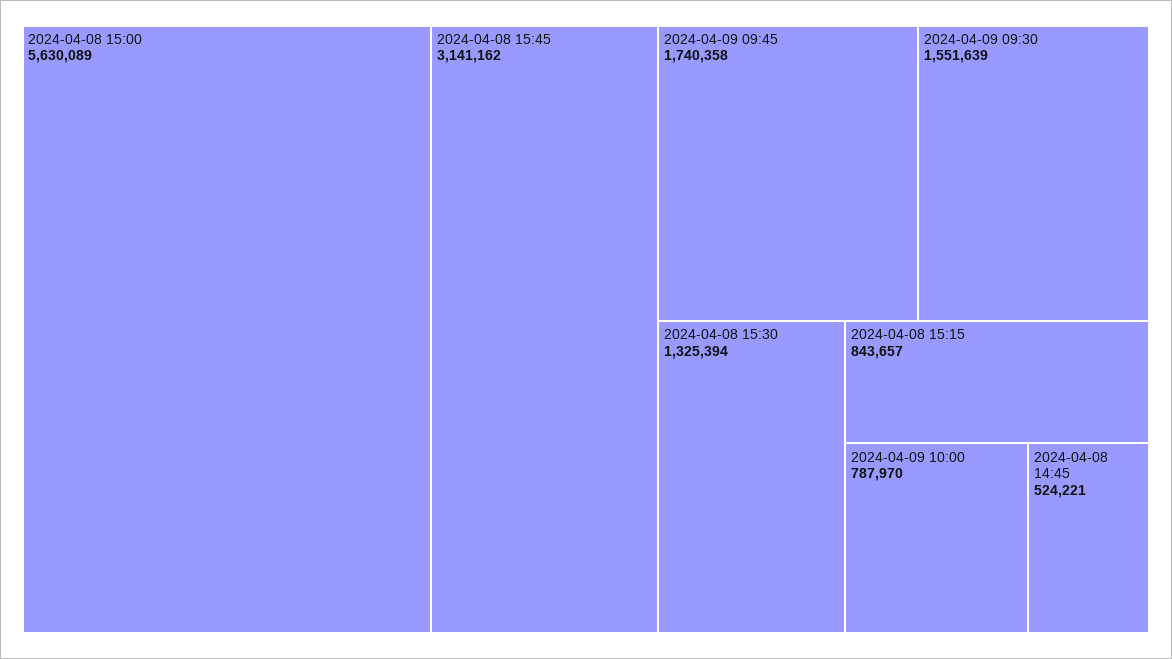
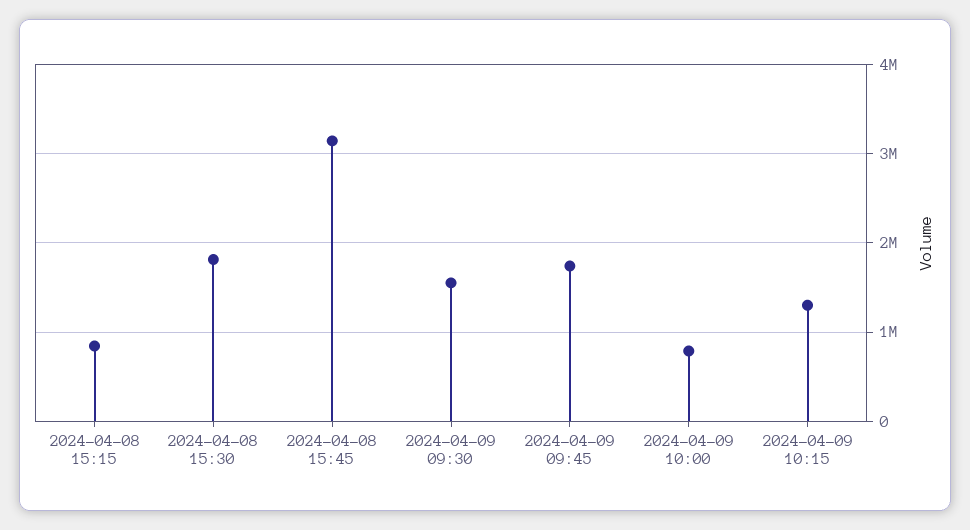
2024-04-08 15:00: 5630089 -> none
2024-04-08 15:30: 1325394 -> 1800000
2024-04-08 14:45: 524221 -> none
2024-04-09 10:15: none -> 1300000

